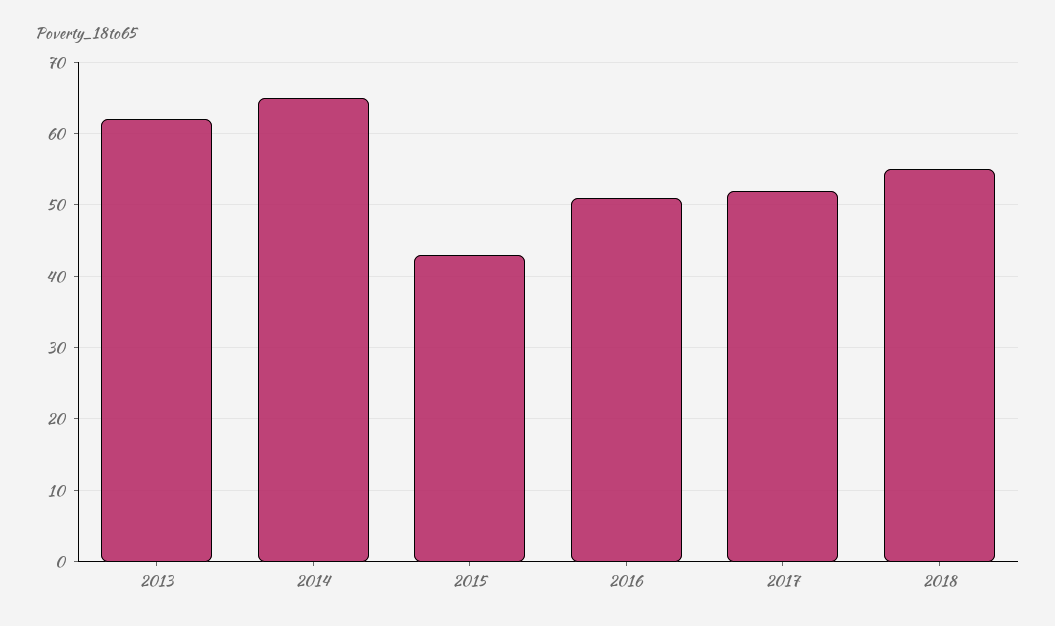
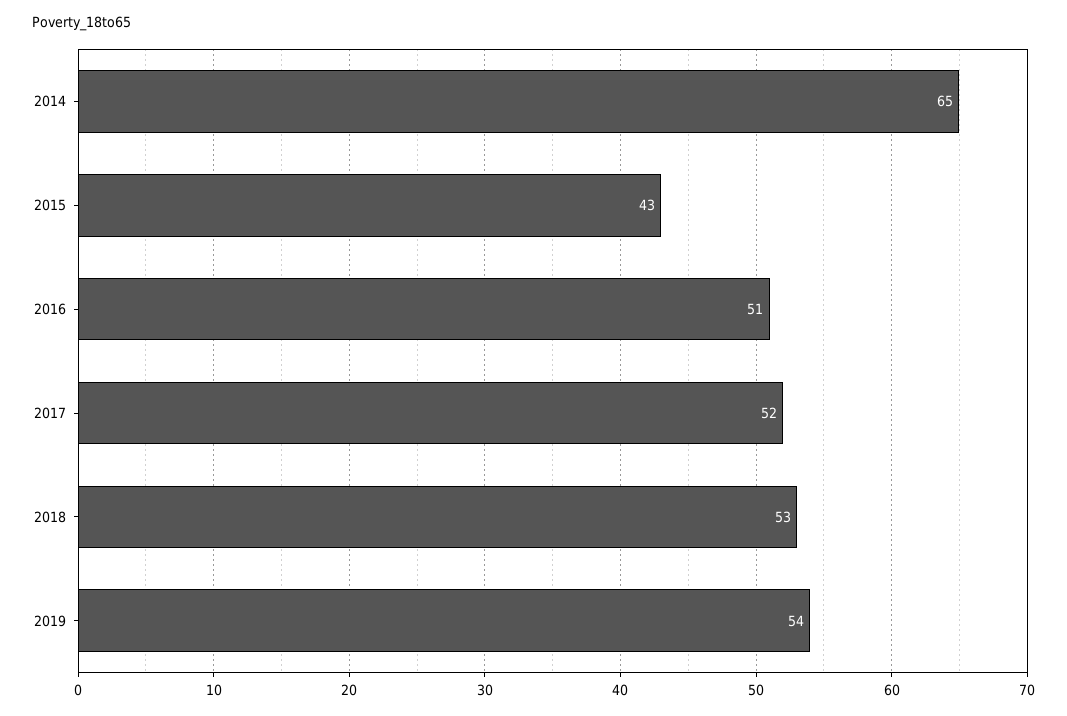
2013: 62 -> none
2018: 55 -> 53
2019: none -> 54

